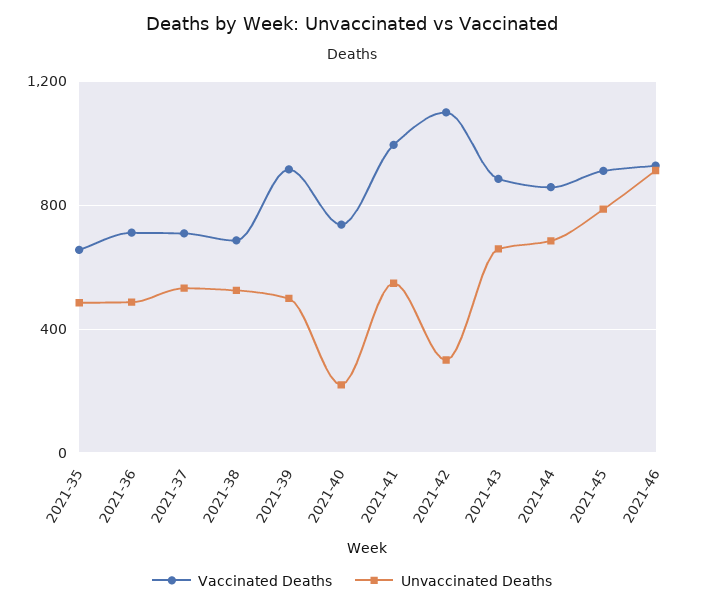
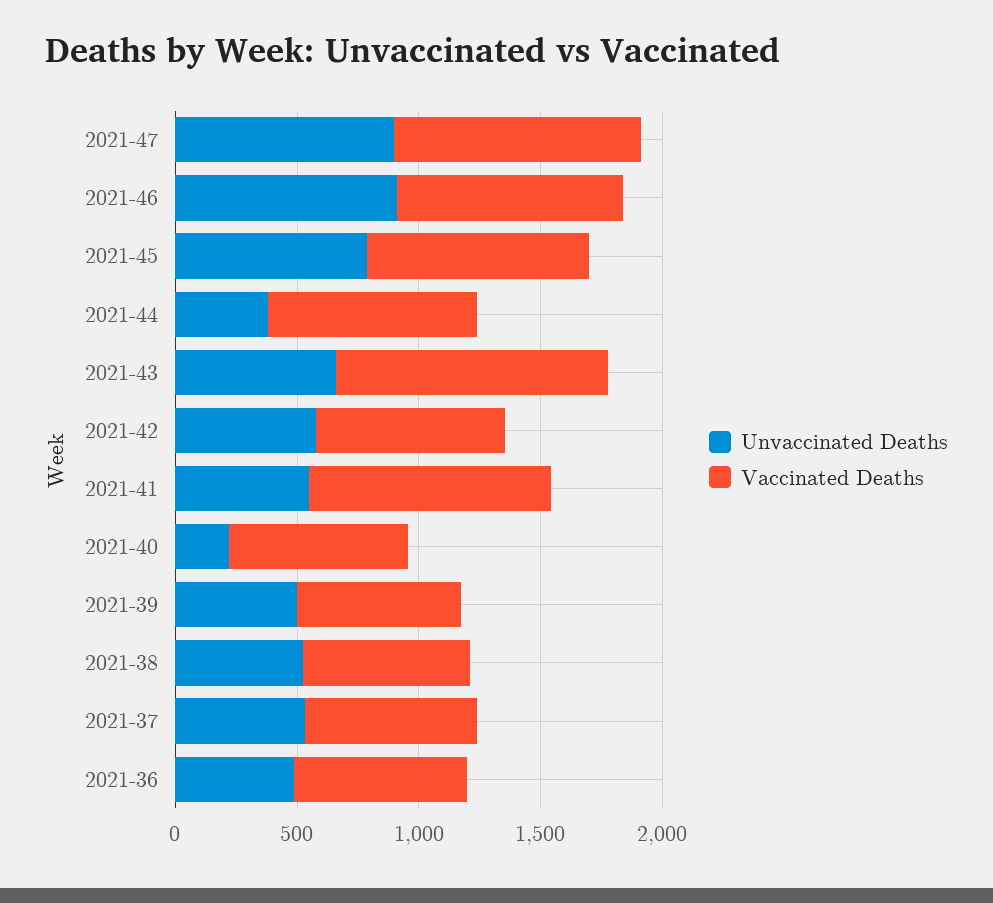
Vaccinated Deaths, 2021-35: 650 -> none
Unvaccinated Deaths, 2021-35: 500 -> none
Vaccinated Deaths, 2021-39: 900 -> 700
Vaccinated Deaths, 2021-42: 1100 -> 800
Unvaccinated Deaths, 2021-42: 300 -> 600
Vaccinated Deaths, 2021-43: 900 -> 1100
Unvaccinated Deaths, 2021-44: 700 -> 400
Unvaccinated Deaths, 2021-47: none -> 900
Vaccinated Deaths, 2021-47: none -> 1000

